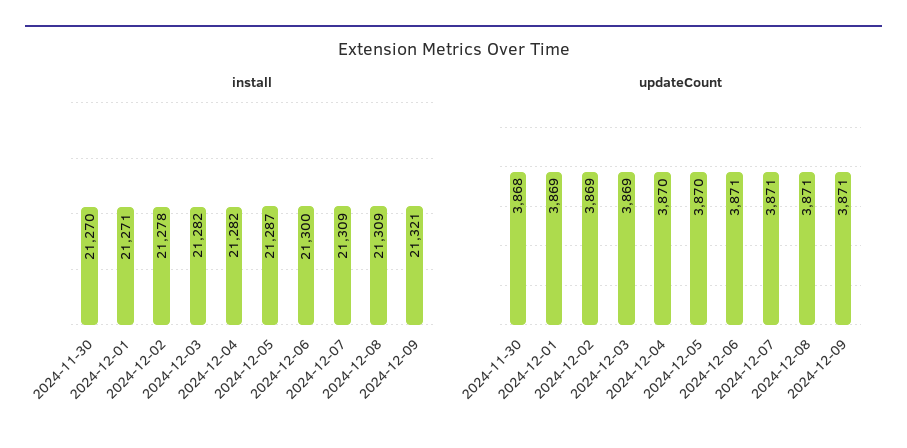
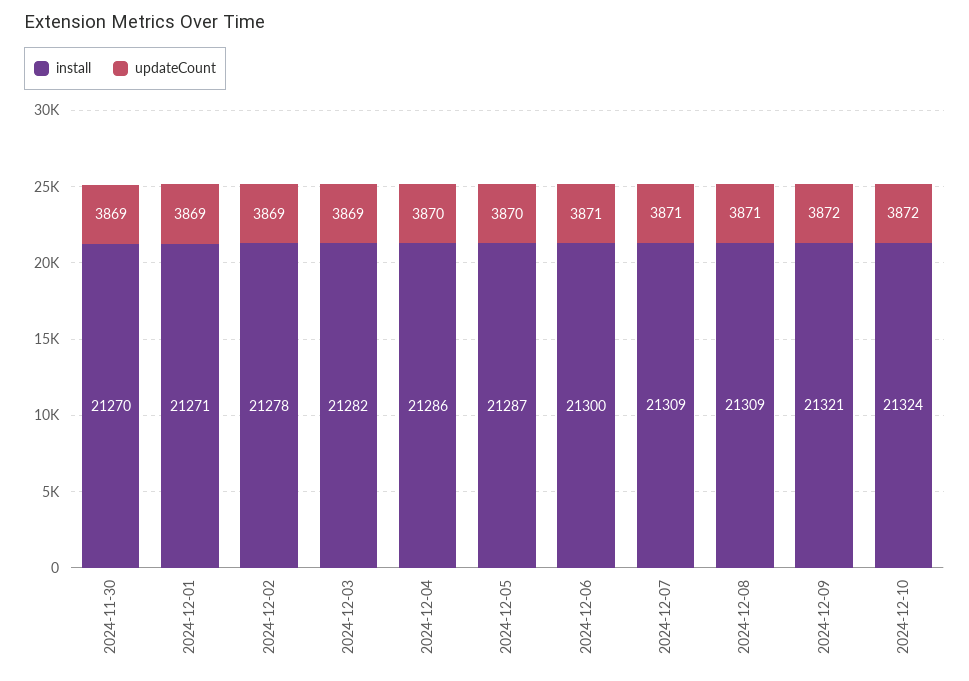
install, 2024-12-04: 21282 -> 21286
updateCount, 2024-11-30: 3868 -> 3869
updateCount, 2024-12-09: 3871 -> 3872
install, 2024-12-10: none -> 21324
updateCount, 2024-12-10: none -> 3872

